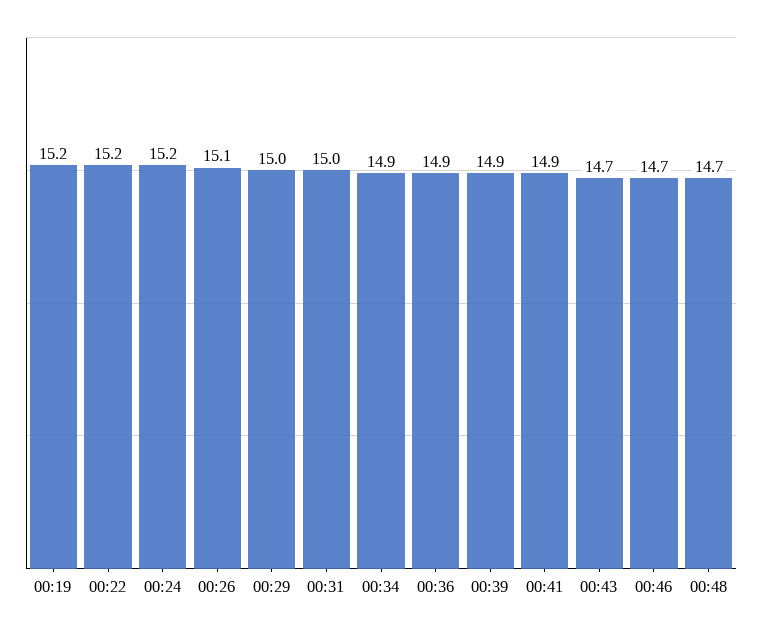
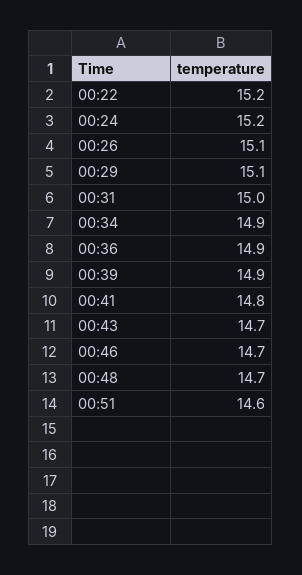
00:19: 15.2 -> none
00:29: 15 -> 15.1
00:41: 14.9 -> 14.8
00:51: none -> 14.6

